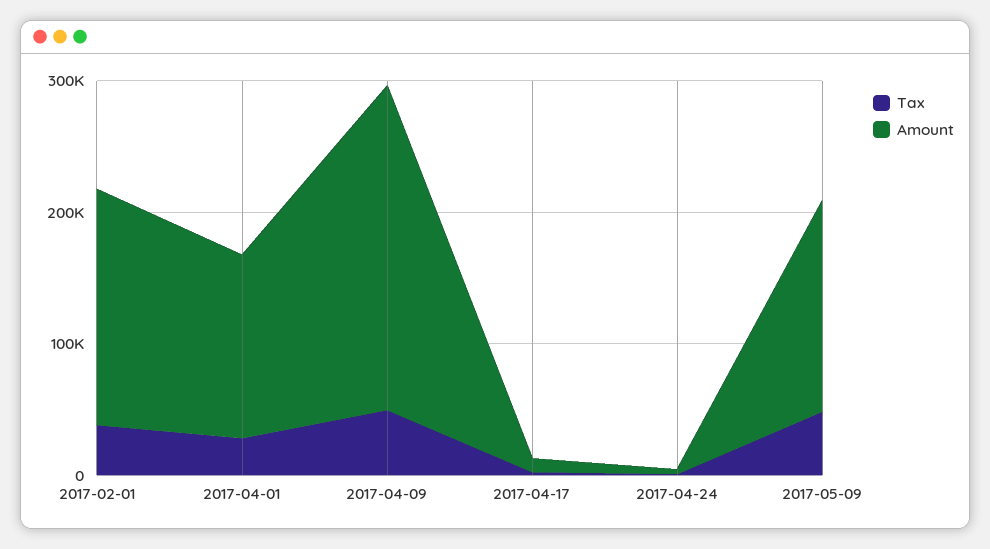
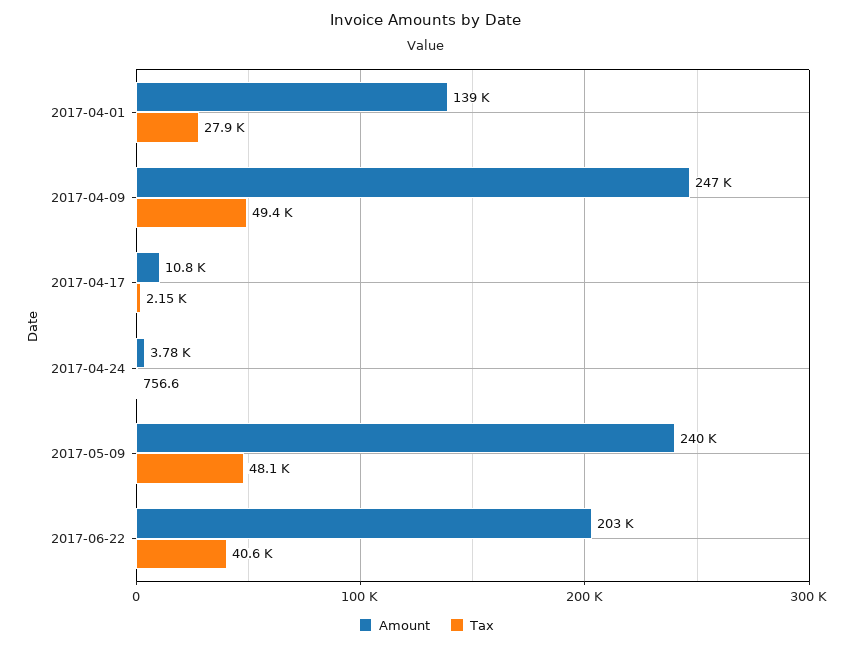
Tax, 2017-02-01: 40000 -> none
Amount, 2017-02-01: 180000 -> none
Amount, 2017-05-09: 160000 -> 240000
Amount, 2017-06-22: none -> 203000
Tax, 2017-06-22: none -> 40600

